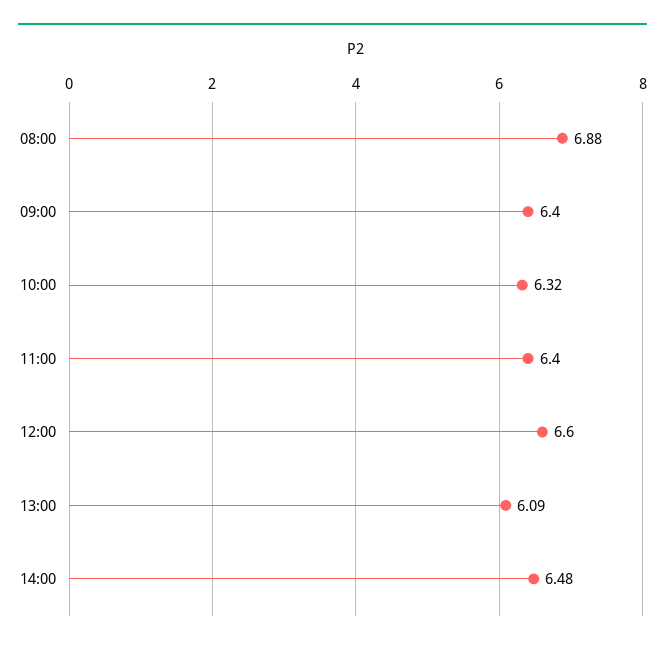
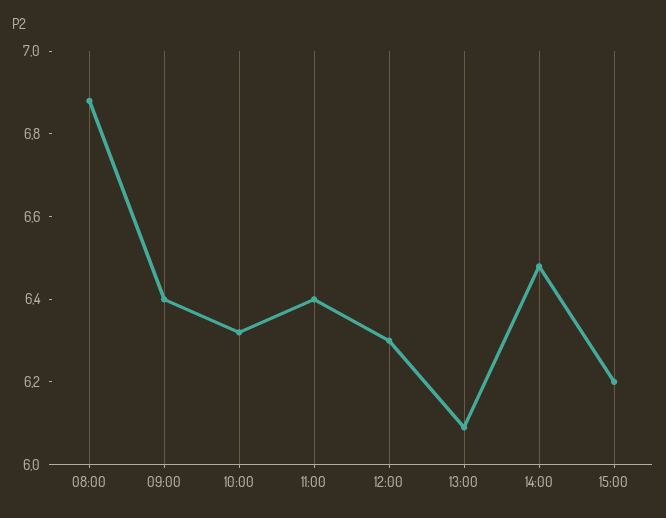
12:00: 6.6 -> 6.3
15:00: none -> 6.2

